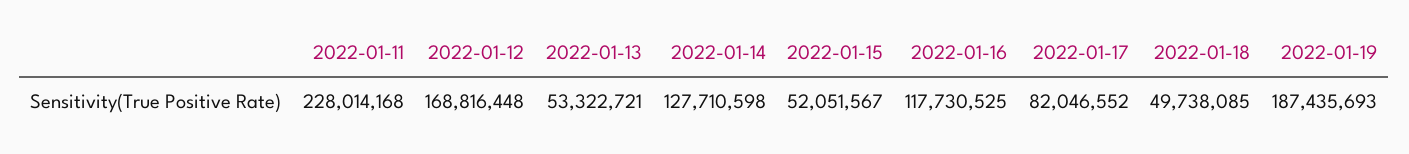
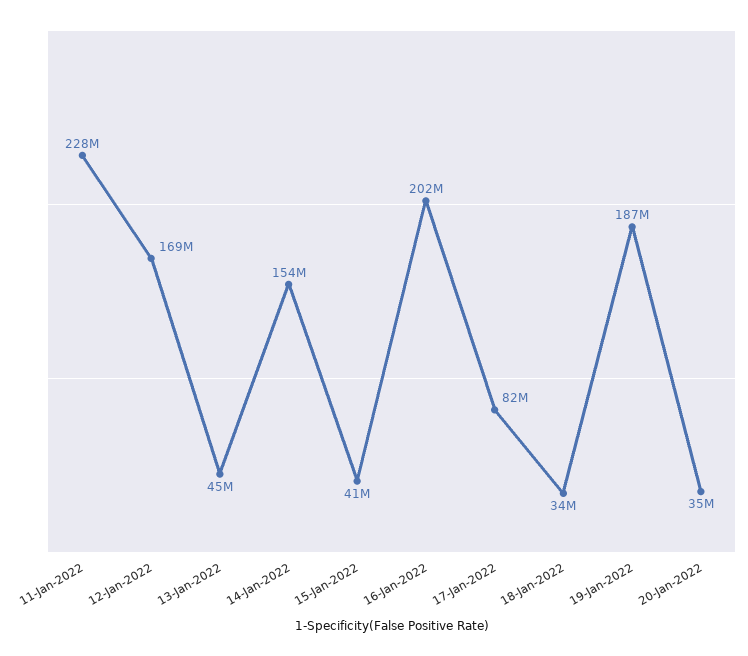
2022-01-13: 53322721 -> 45000000
2022-01-14: 127710598 -> 154000000
2022-01-15: 52051567 -> 41000000
2022-01-16: 117730525 -> 202000000
2022-01-18: 49738085 -> 34000000
20-Jan-2022: none -> 35000000

